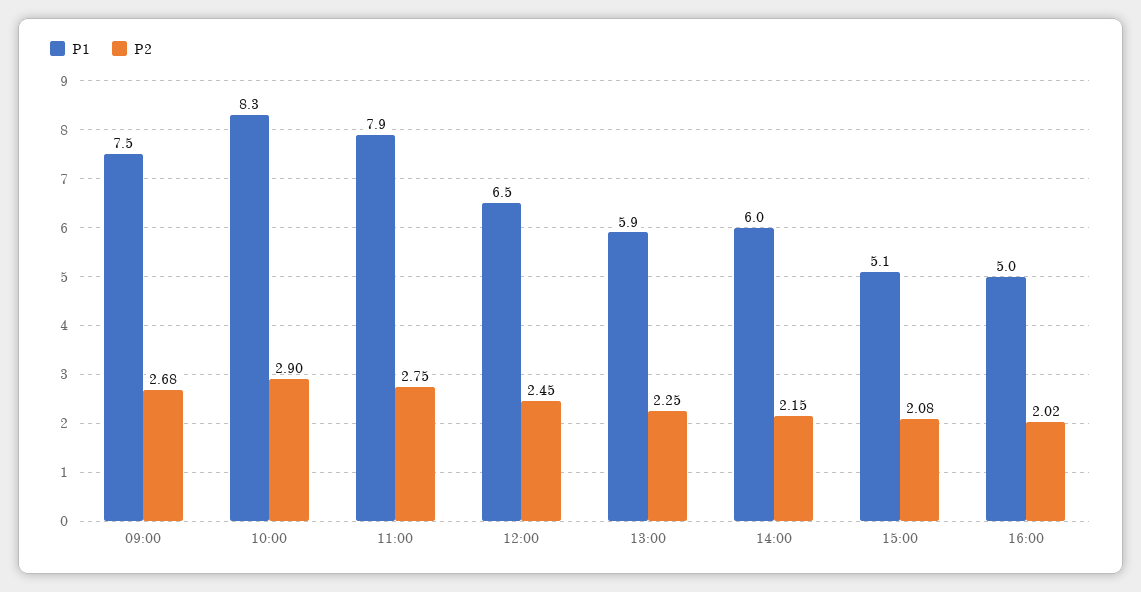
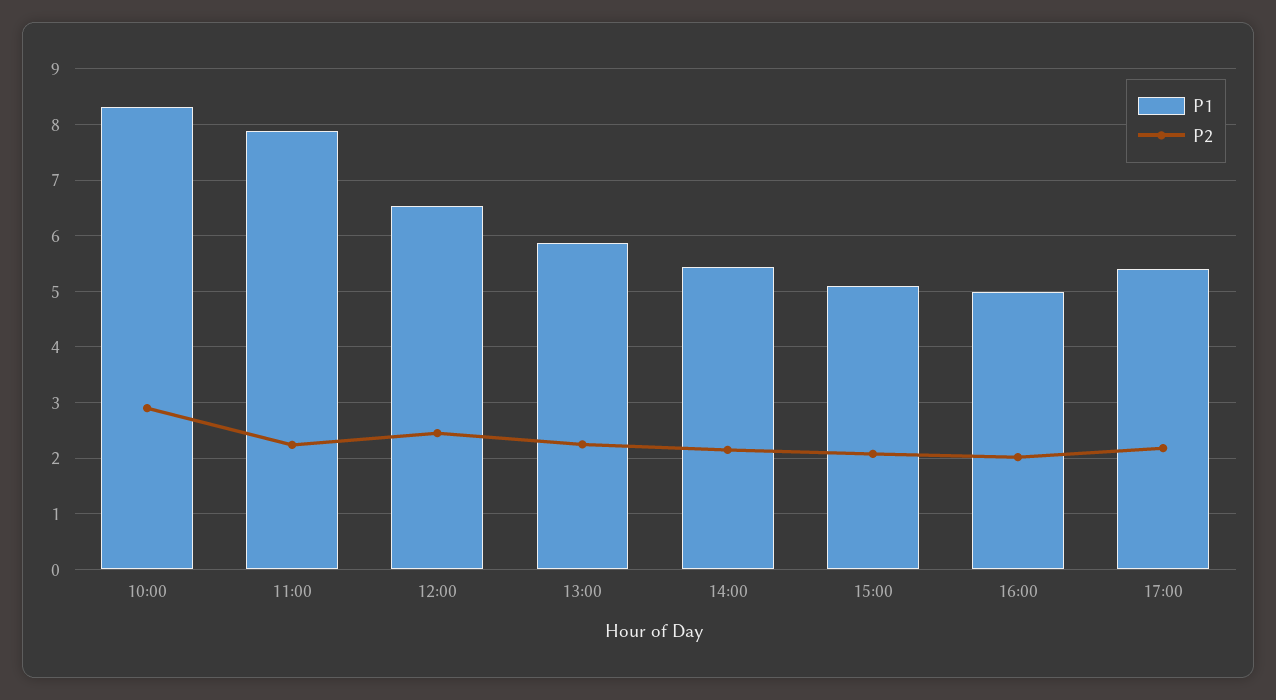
P1, 09:00: 7.5 -> none
P2, 09:00: 2.68 -> none
P2, 11:00: 2.75 -> 2.2
P1, 14:00: 6 -> 5.4
P1, 17:00: none -> 5.4
P2, 17:00: none -> 2.2

